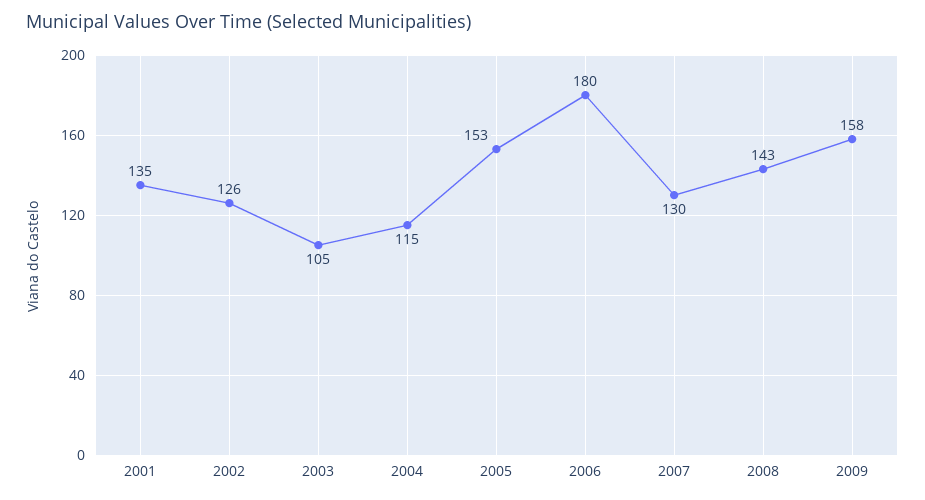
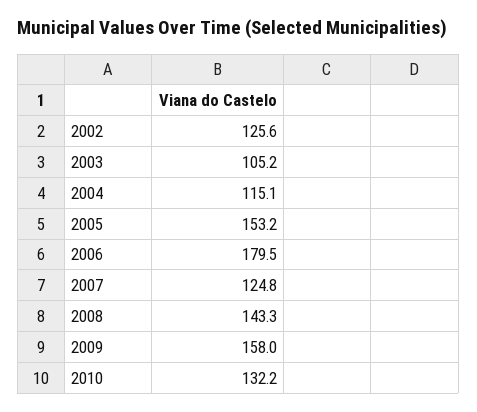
2001: 135 -> none
2007: 130 -> 124.8
2010: none -> 132.2

